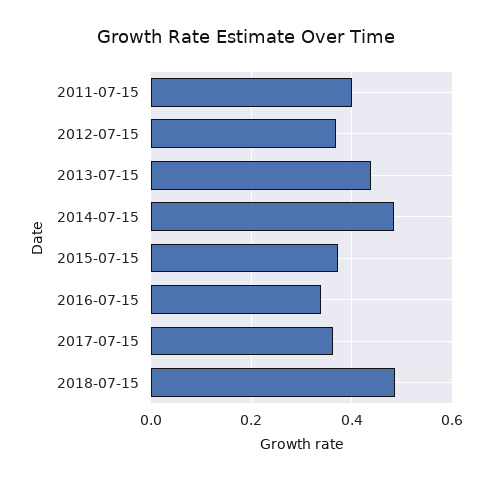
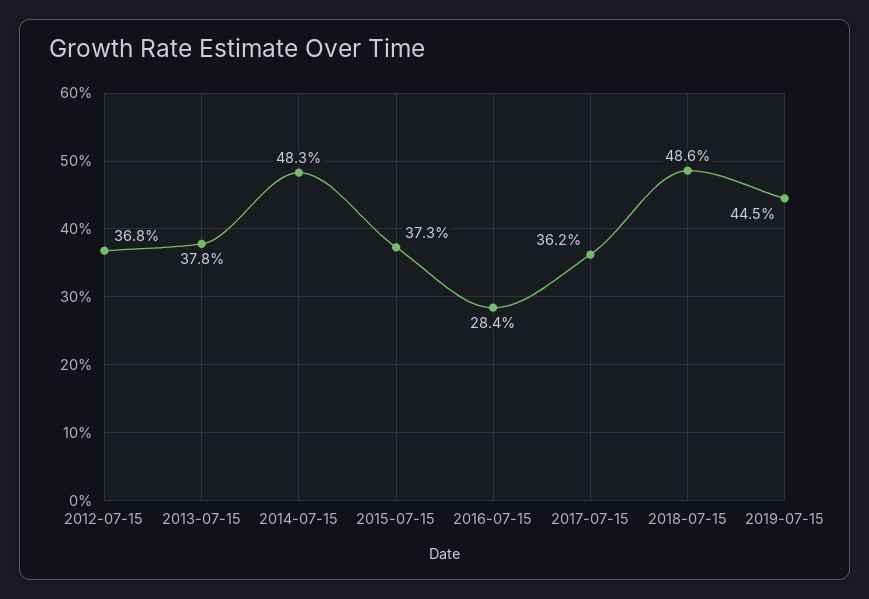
2011-07-15: 0.4 -> none
2013-07-15: 0.44 -> 0.378
2016-07-15: 0.34 -> 0.284
2019-07-15: none -> 0.445

